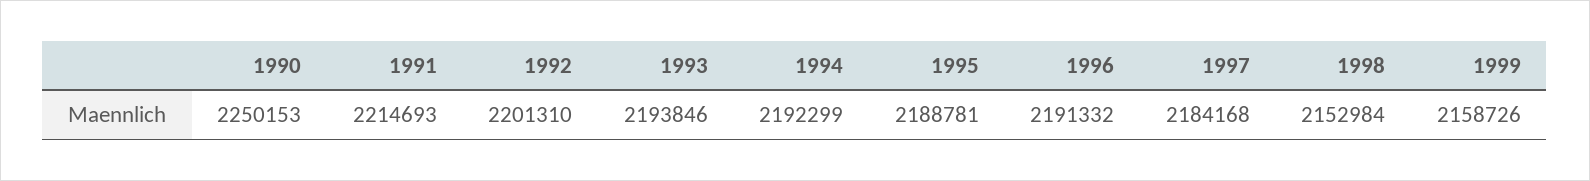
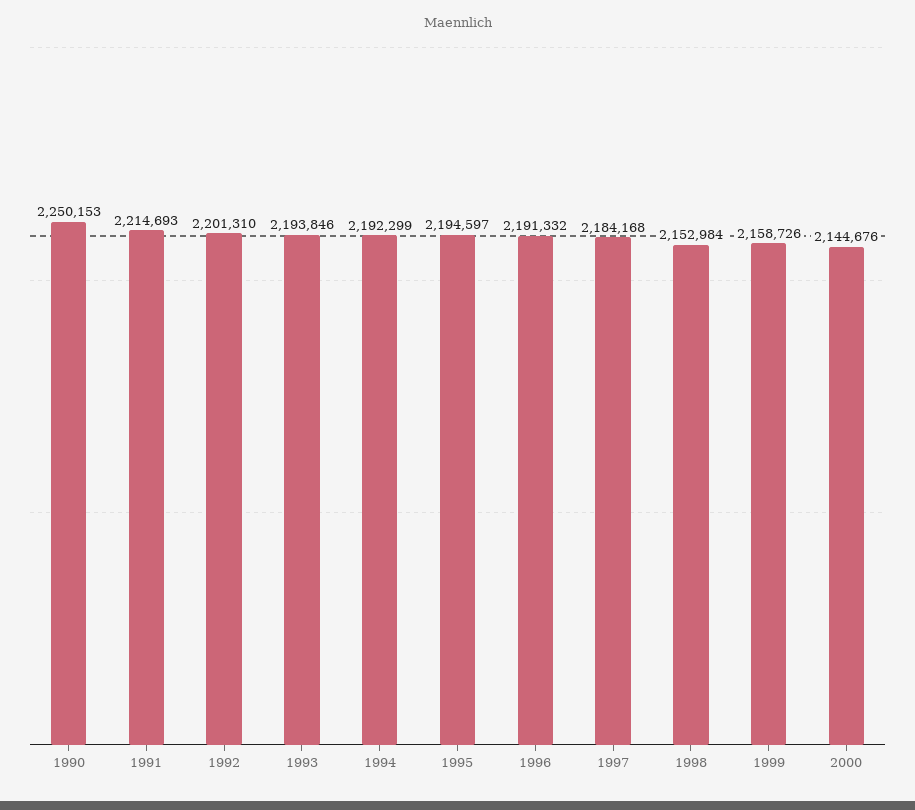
1995: 2188781 -> 2194597
2000: none -> 2144676

